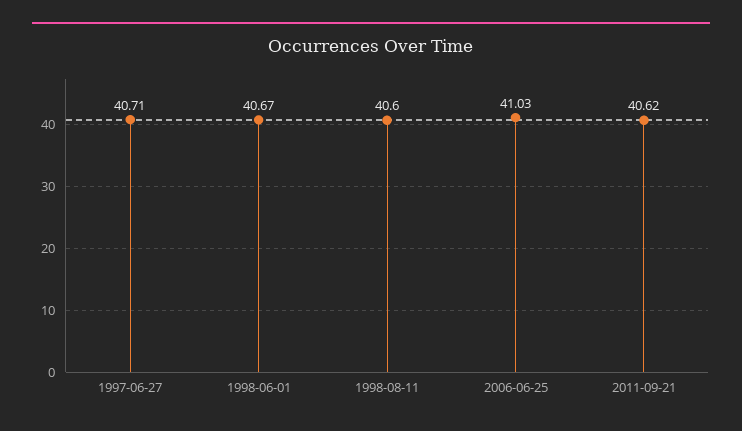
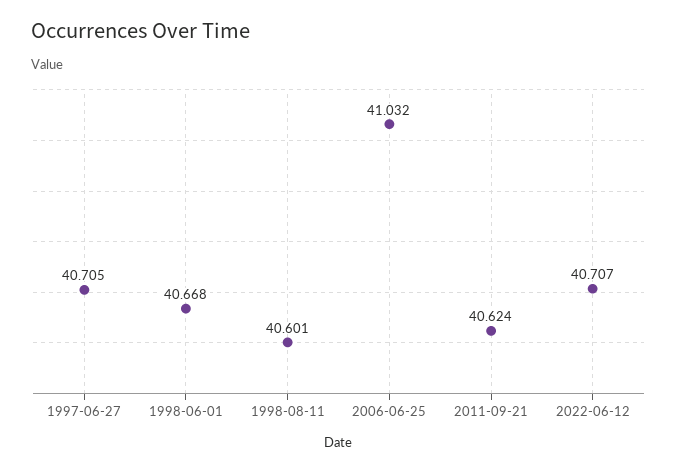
2022-06-12: none -> 40.707

